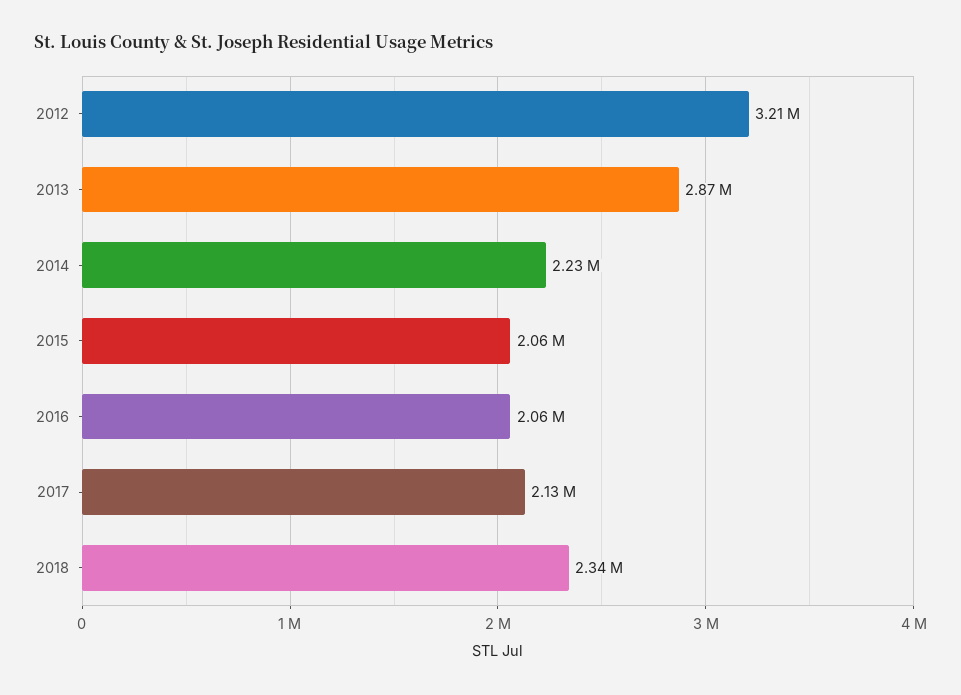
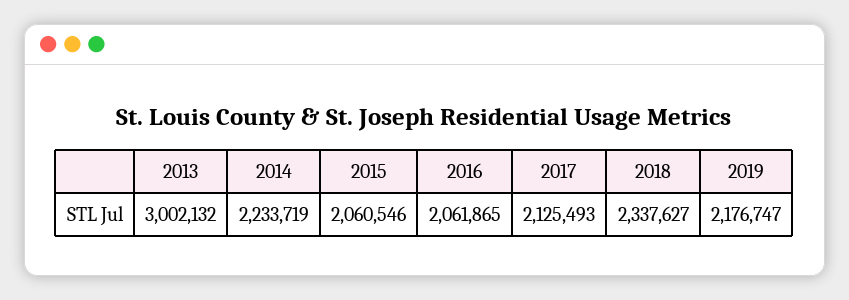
2012: 3210000 -> none
2013: 2870000 -> 3002132
2019: none -> 2176747

